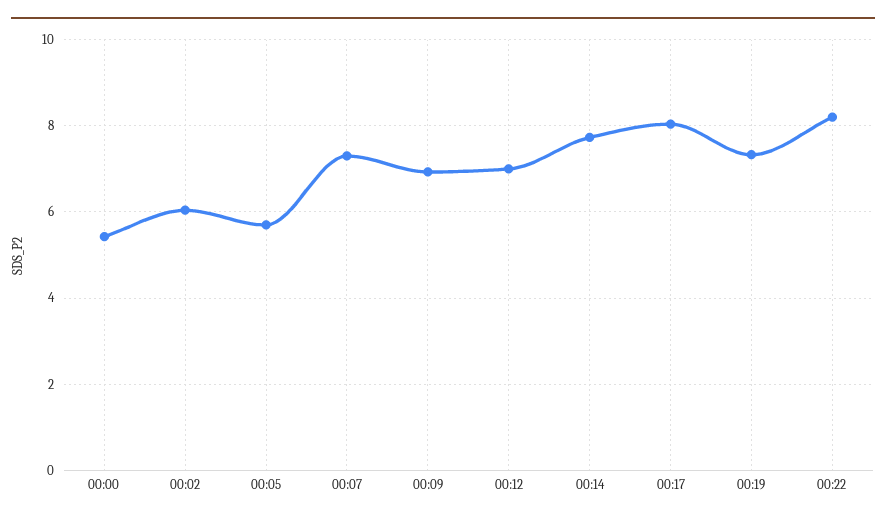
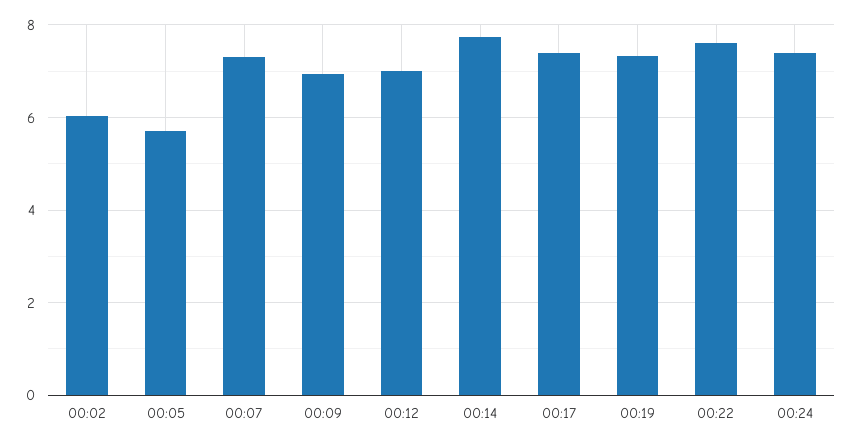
00:00: 5.4 -> none
00:17: 8 -> 7.4
00:22: 8.2 -> 7.6
00:24: none -> 7.4

